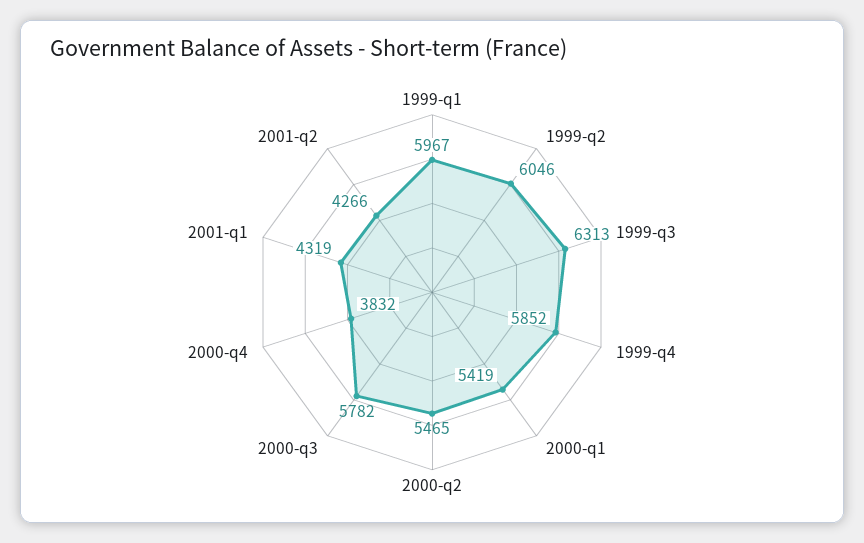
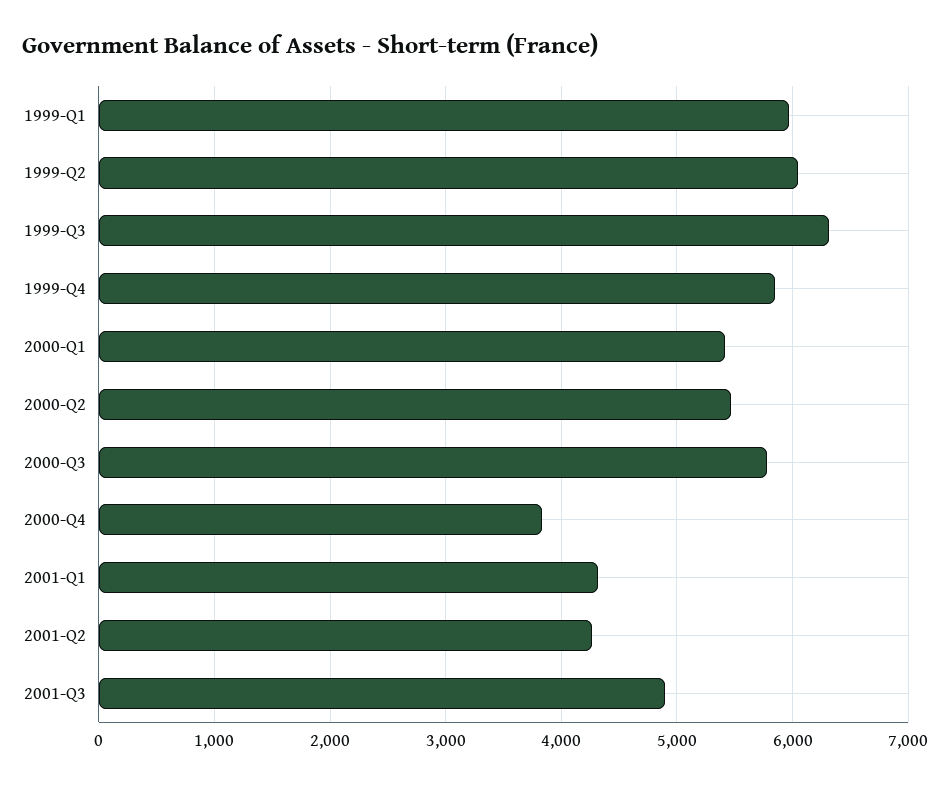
2001-Q3: none -> 4900

